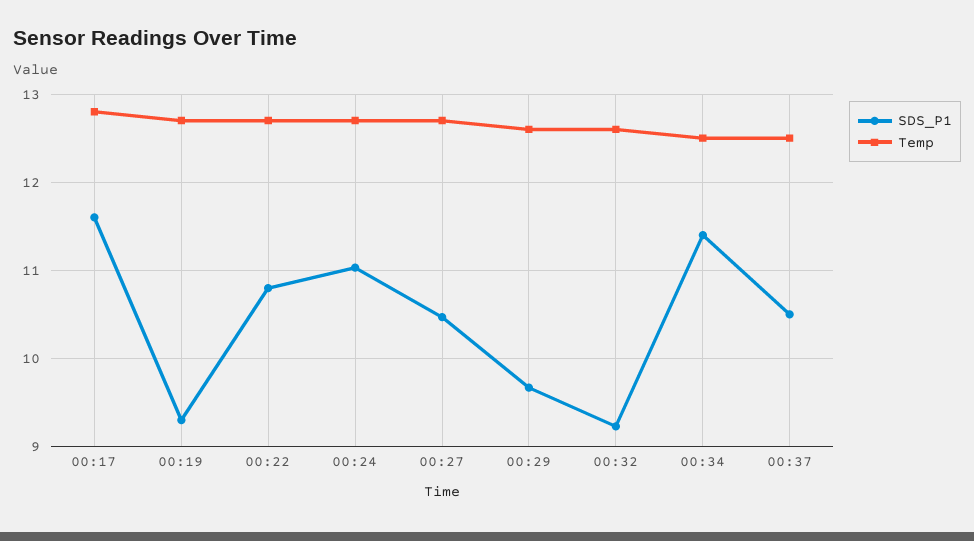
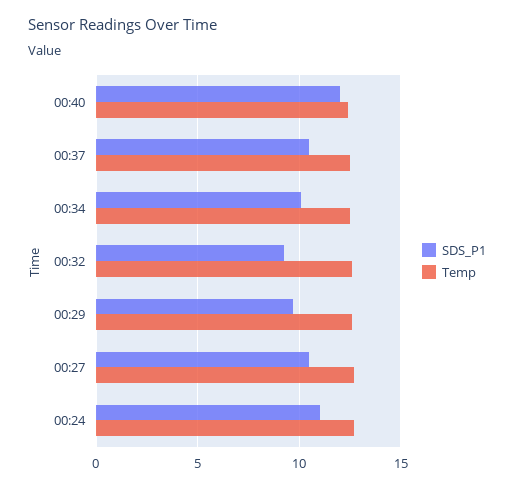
SDS_P1, 00:17: 11.6 -> none
Temp, 00:17: 12.8 -> none
SDS_P1, 00:19: 9.3 -> none
Temp, 00:19: 12.7 -> none
SDS_P1, 00:22: 10.8 -> none
Temp, 00:22: 12.7 -> none
SDS_P1, 00:34: 11.4 -> 10
SDS_P1, 00:40: none -> 12
Temp, 00:40: none -> 12.5

